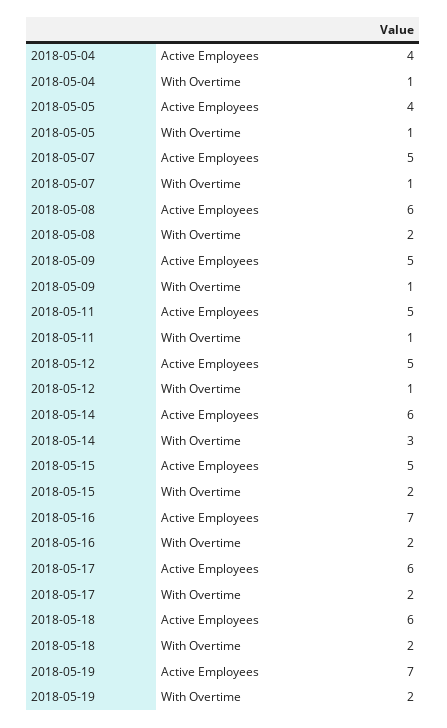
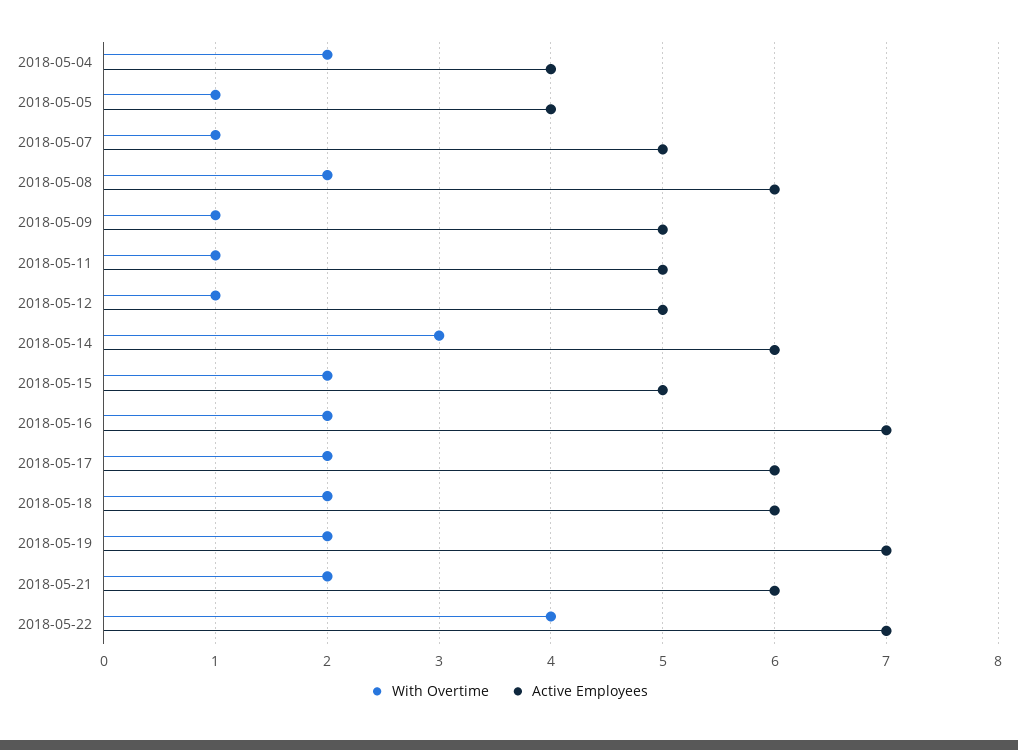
With Overtime, 2018-05-04: 1 -> 2
With Overtime, 2018-05-21: none -> 2
Active Employees, 2018-05-21: none -> 6
With Overtime, 2018-05-22: none -> 4
Active Employees, 2018-05-22: none -> 7

